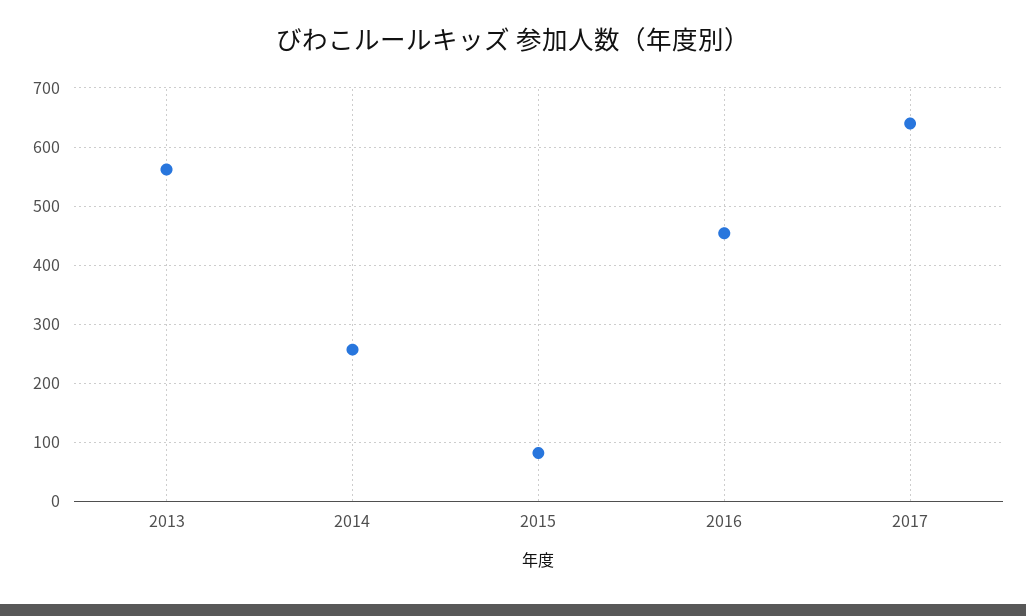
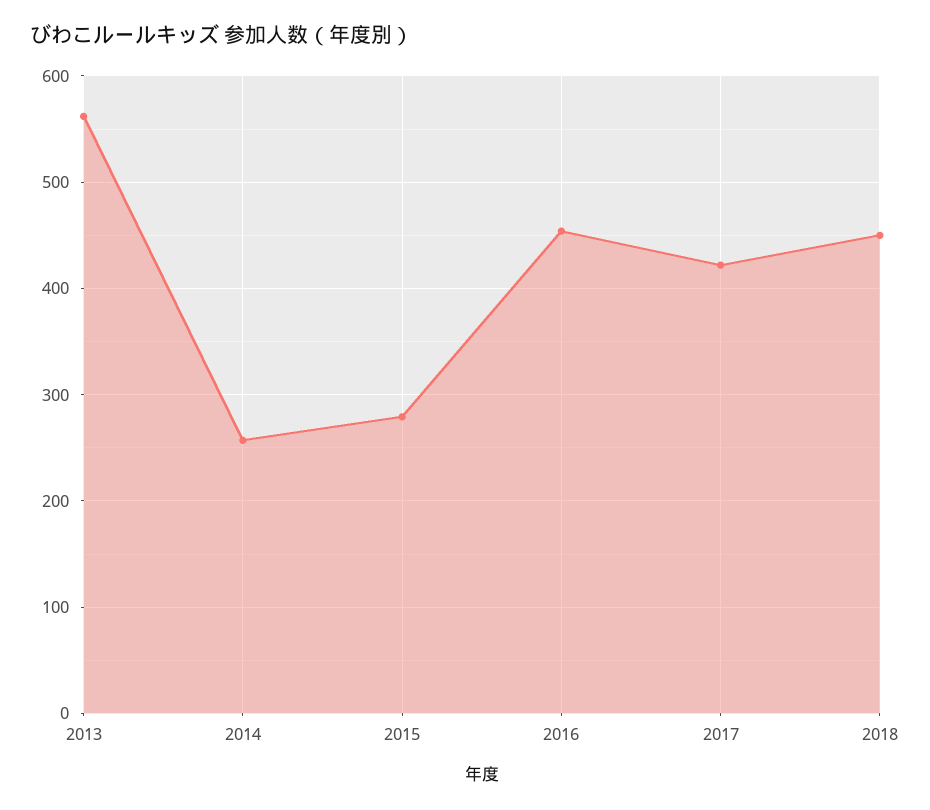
2015: 80 -> 280
2017: 640 -> 420
2018: none -> 450

